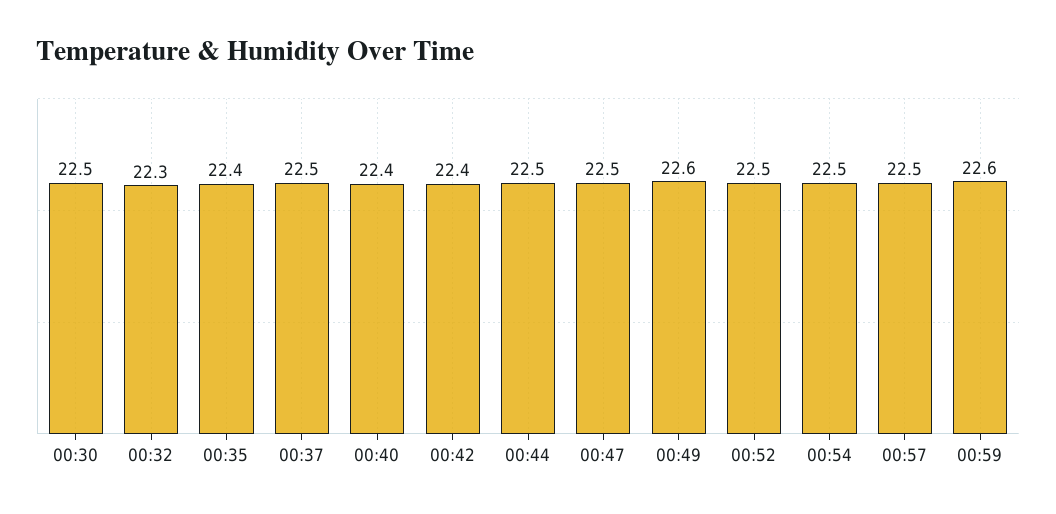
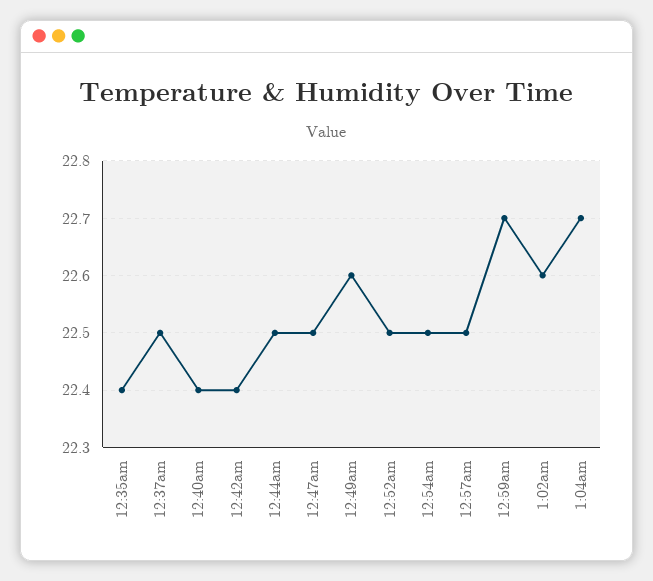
00:30: 22.5 -> none
00:32: 22.3 -> none
00:59: 22.6 -> 22.7
1:02am: none -> 22.6
1:04am: none -> 22.7

